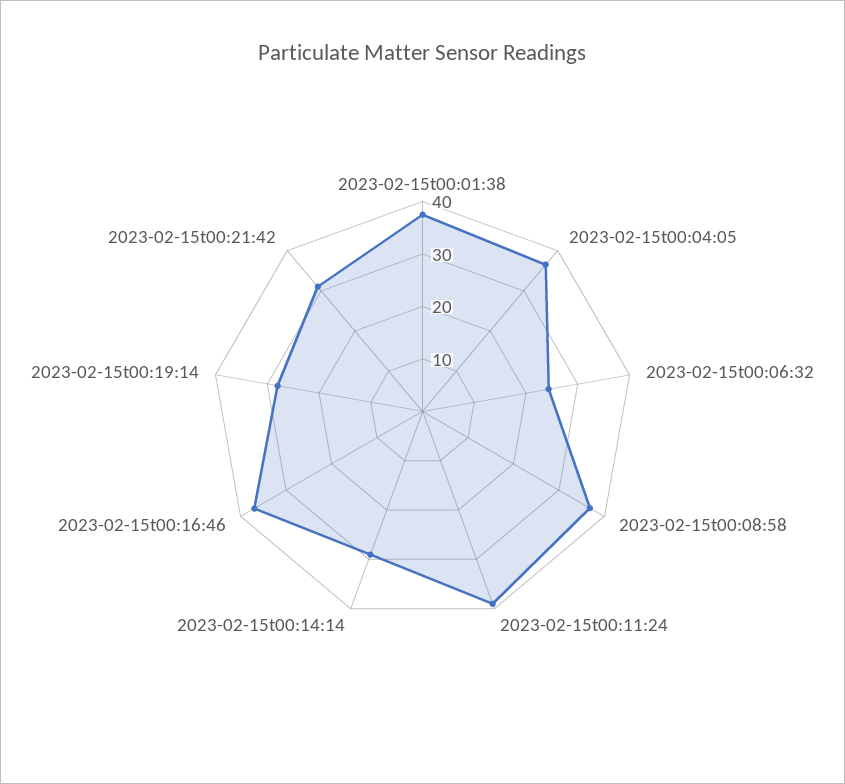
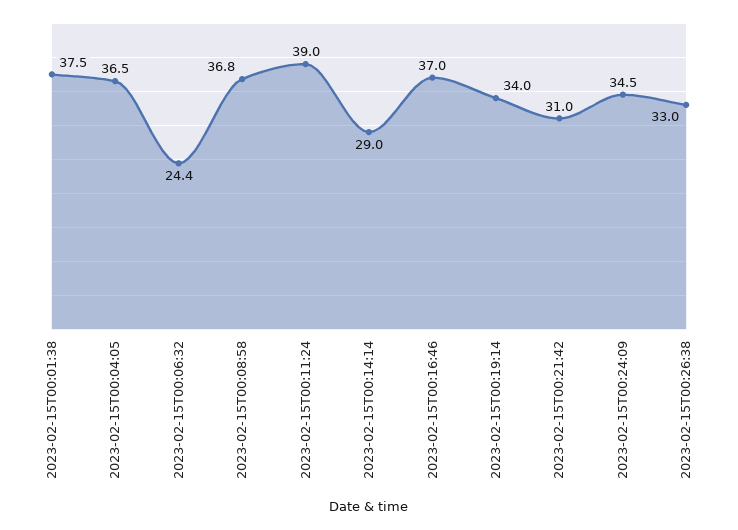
2023-02-15t00:19:14: 28 -> 34
2023-02-15T00:24:09: none -> 34.5
2023-02-15T00:26:38: none -> 33

